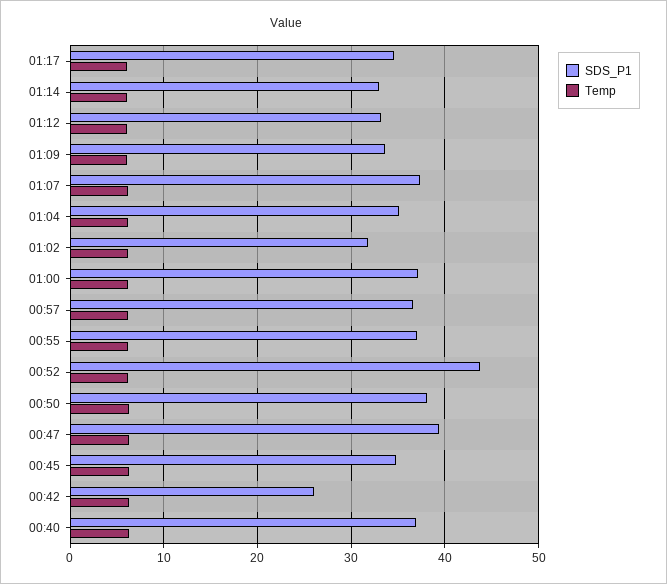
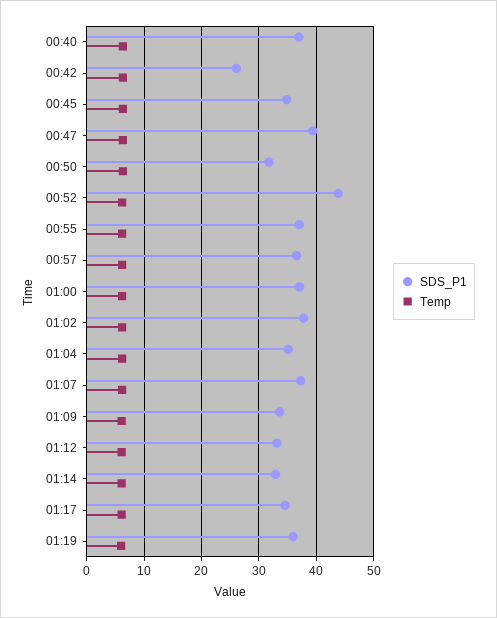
SDS_P1, 01:02: 32 -> 38
SDS_P1, 00:50: 38 -> 32
SDS_P1, 01:19: none -> 36
Temp, 01:19: none -> 6

